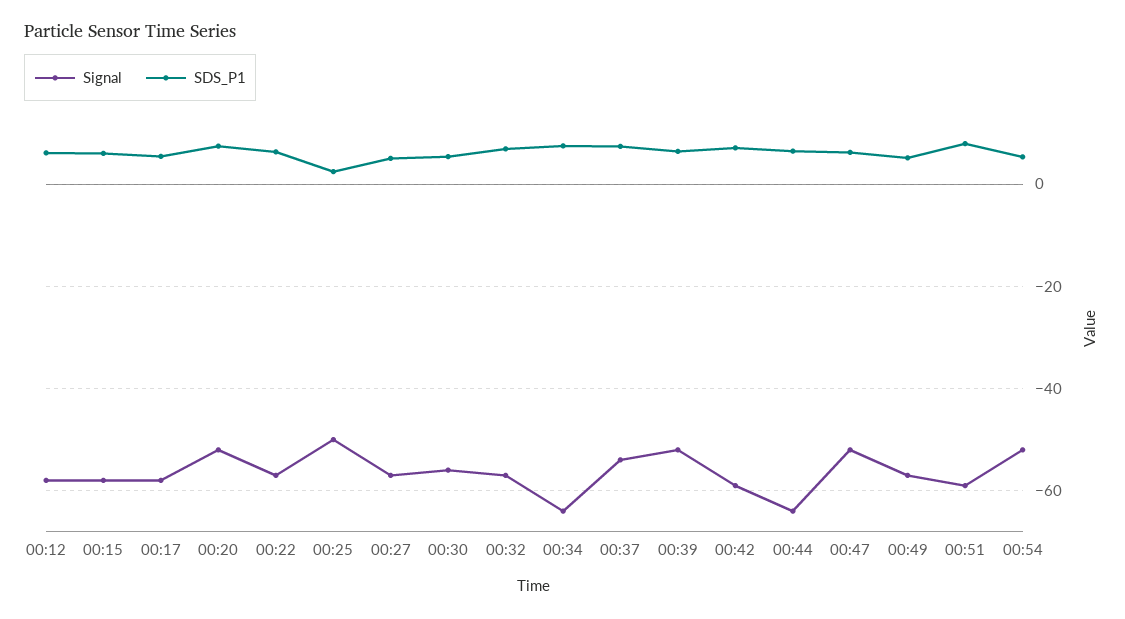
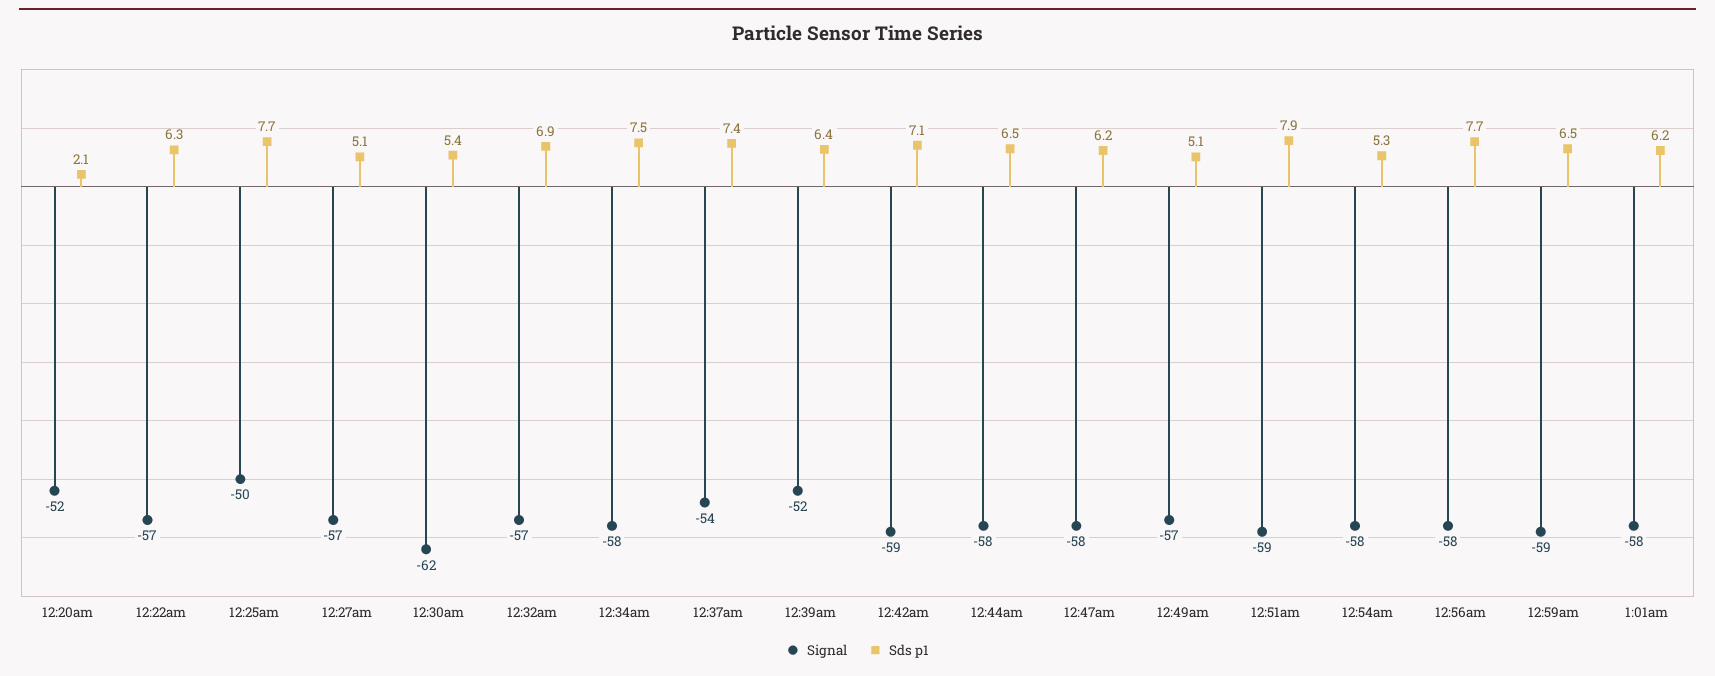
Signal, 00:12: -58 -> none
SDS_P1, 00:12: 6 -> none
Signal, 00:15: -58 -> none
SDS_P1, 00:15: 6 -> none
Signal, 00:17: -58 -> none
SDS_P1, 00:17: 6 -> none
SDS_P1, 00:20: 8 -> 2.1
SDS_P1, 00:25: 2 -> 7.7
Signal, 00:30: -56 -> -62
Signal, 00:34: -64 -> -58
Signal, 00:44: -64 -> -58
Signal, 00:47: -52 -> -58
Signal, 00:54: -52 -> -58
Signal, 12:56am: none -> -58
SDS_P1, 12:56am: none -> 7.7
Signal, 12:59am: none -> -59
SDS_P1, 12:59am: none -> 6.5
Signal, 1:01am: none -> -58
SDS_P1, 1:01am: none -> 6.2

